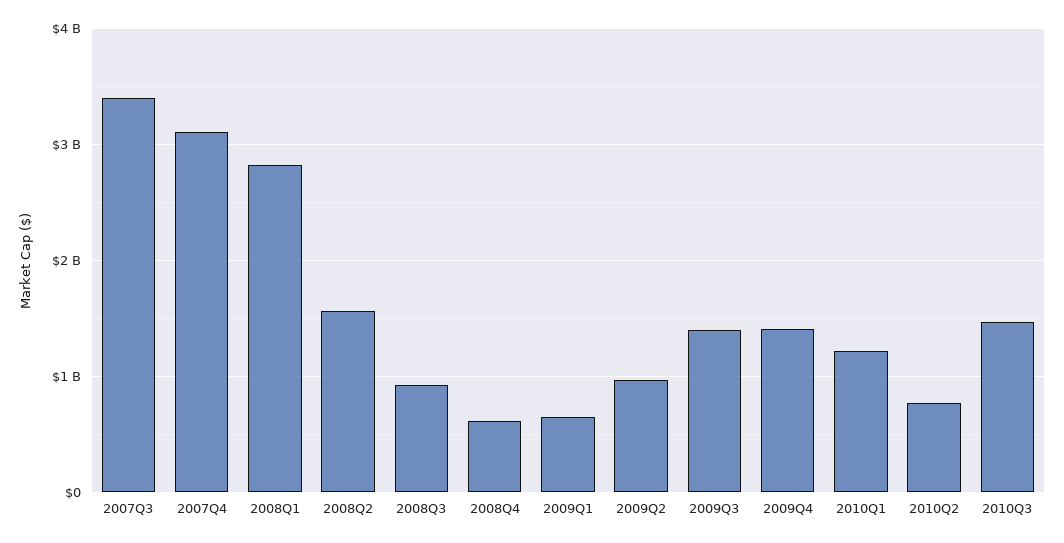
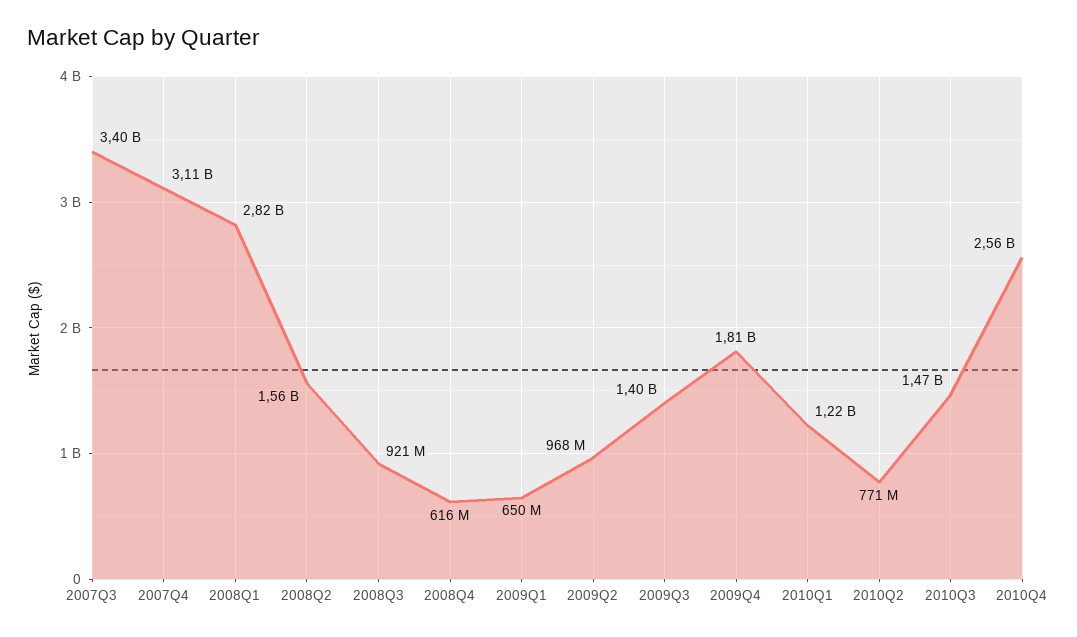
2009Q4: 1400000000 -> 1810000000
2010Q4: none -> 2560000000

